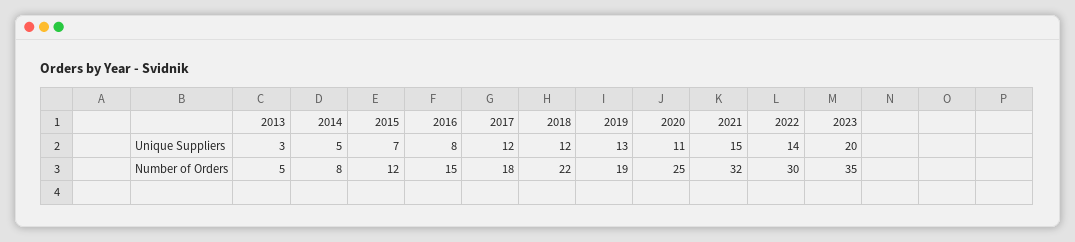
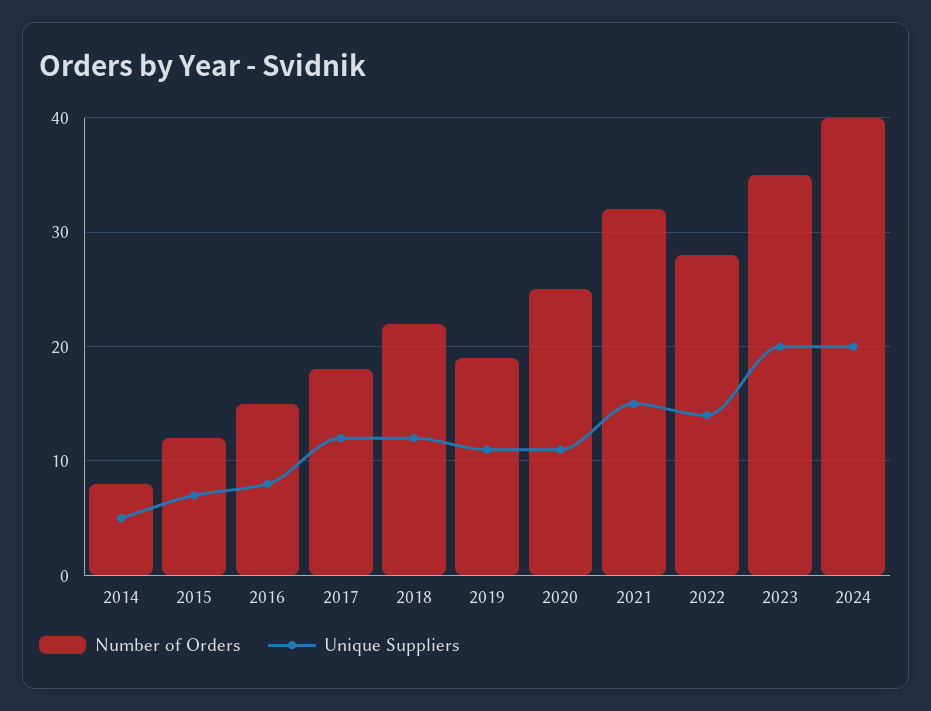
Unique Suppliers, 2013: 3 -> none
Unique Suppliers, 2019: 13 -> 11
Number of Orders, 2013: 5 -> none
Number of Orders, 2022: 30 -> 28
Number of Orders, 2024: none -> 40
Unique Suppliers, 2024: none -> 20

